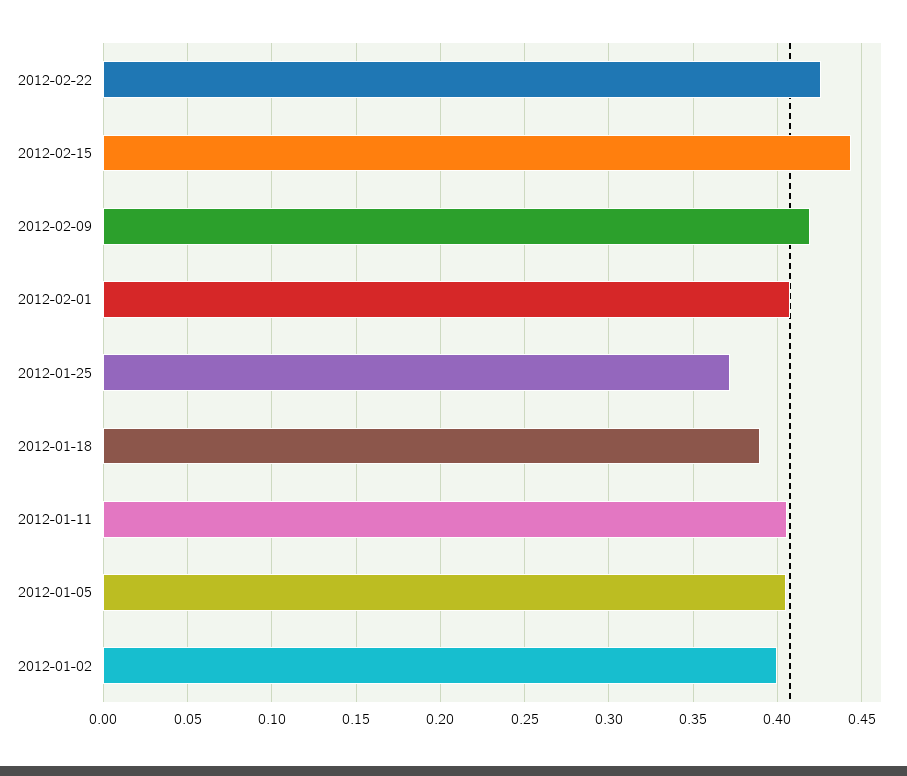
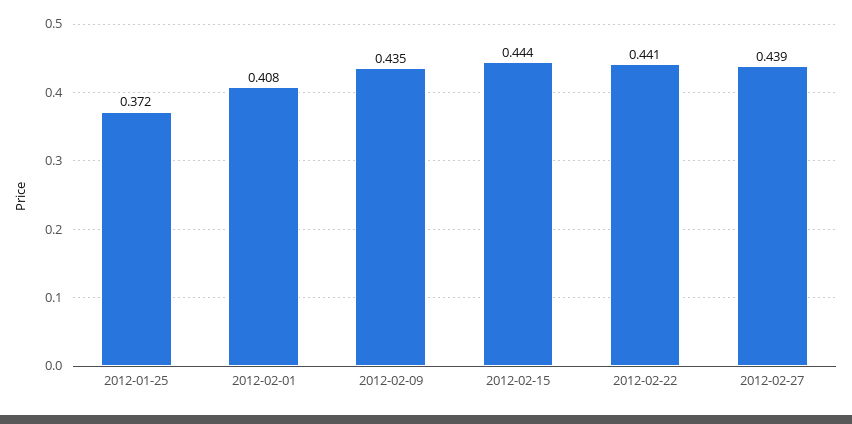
2012-02-22: 0.425 -> 0.441
2012-02-09: 0.42 -> 0.435
2012-01-18: 0.39 -> none
2012-01-11: 0.405 -> none
2012-01-05: 0.405 -> none
2012-01-02: 0.4 -> none
2012-02-27: none -> 0.439

